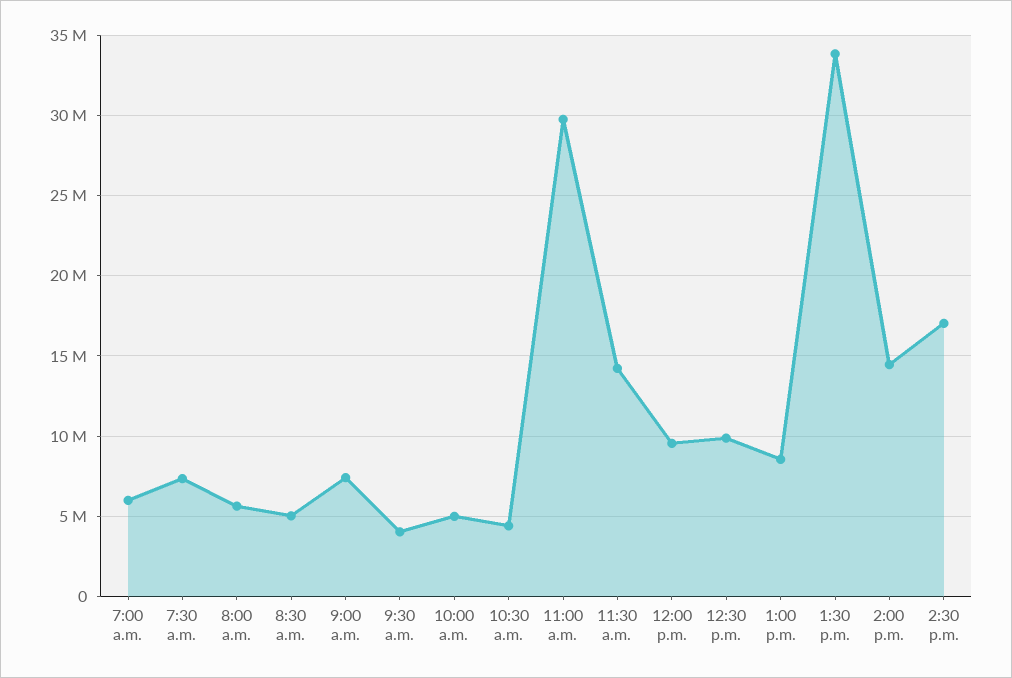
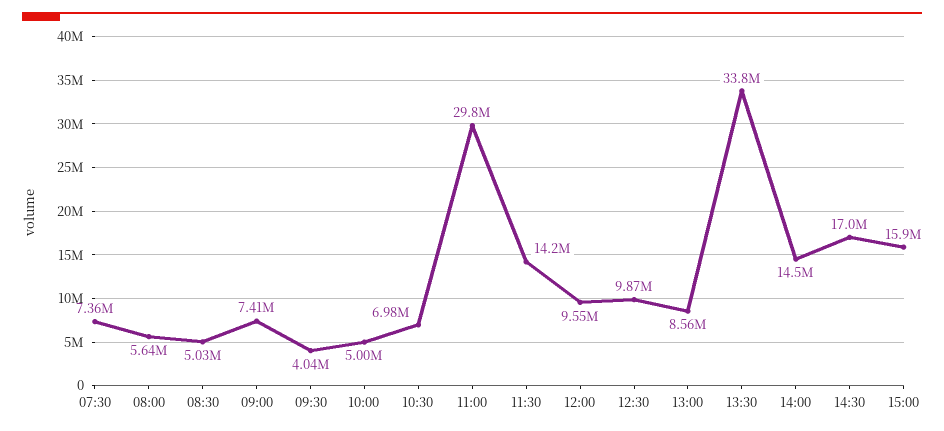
7:00 a.m.: 6000000 -> none
10:30 a.m.: 4500000 -> 6980000
15:00: none -> 15900000

